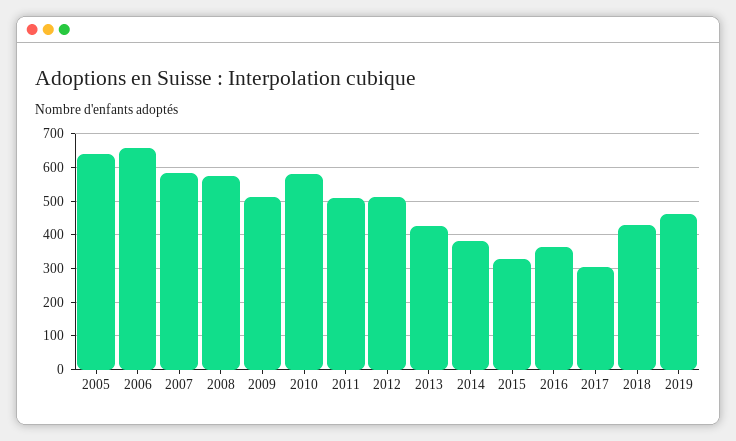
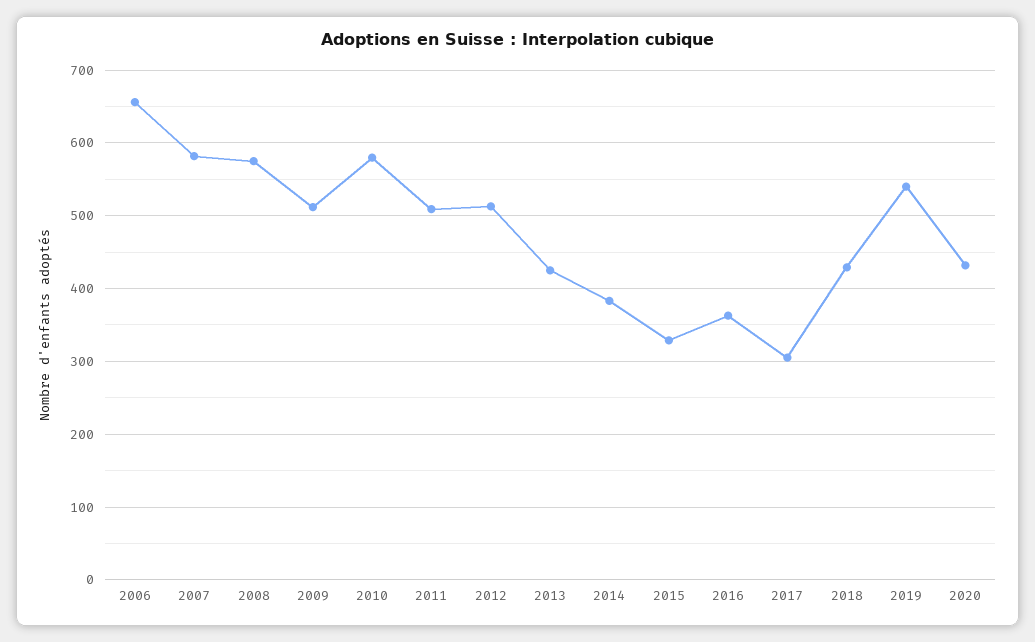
2005: 640 -> none
2019: 460 -> 540
2020: none -> 430

